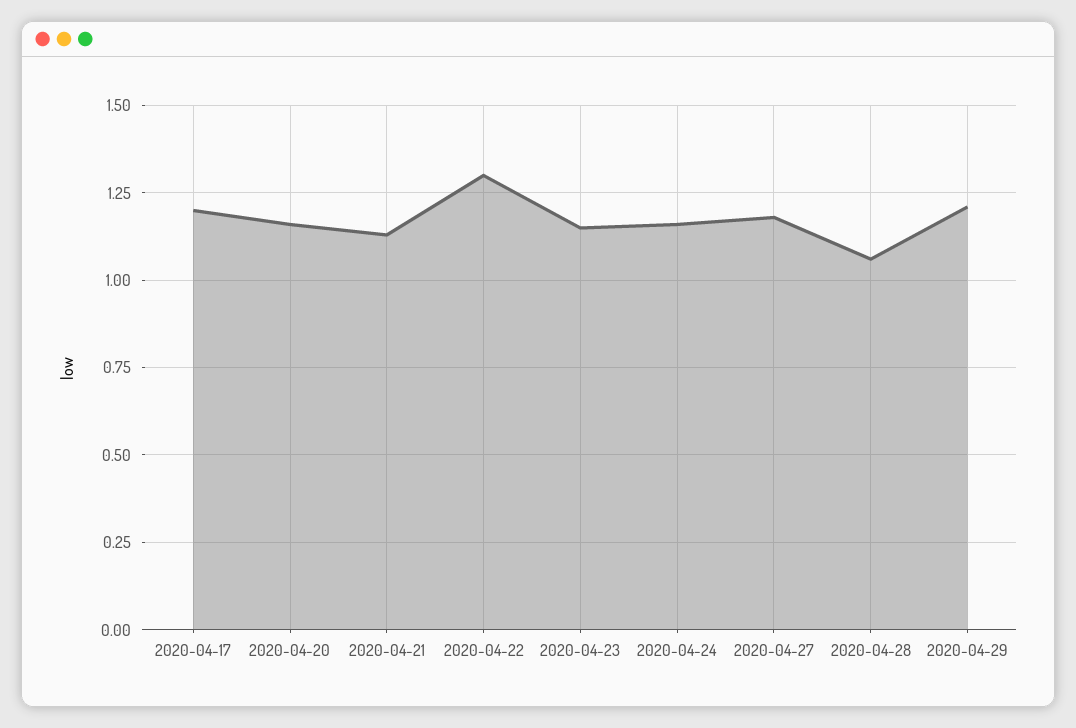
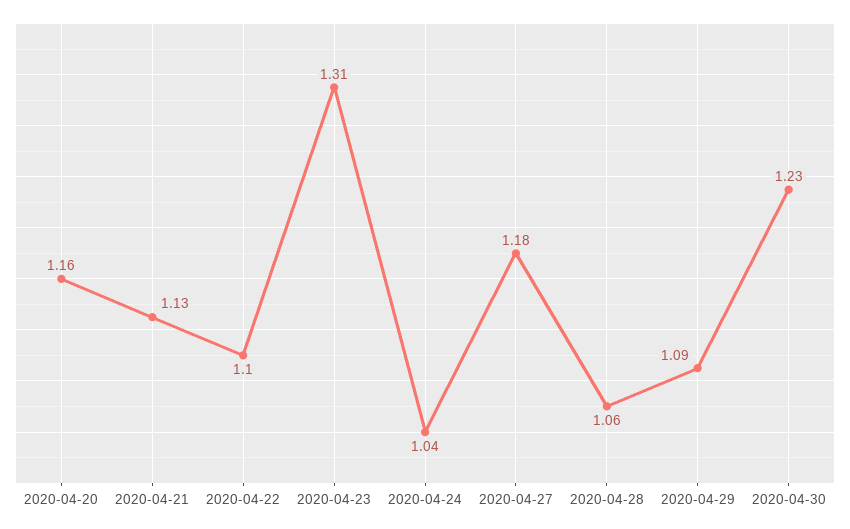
2020-04-17: 1.2 -> none
2020-04-22: 1.3 -> 1.1
2020-04-23: 1.15 -> 1.31
2020-04-24: 1.15 -> 1.04
2020-04-29: 1.2 -> 1.09
2020-04-30: none -> 1.23

